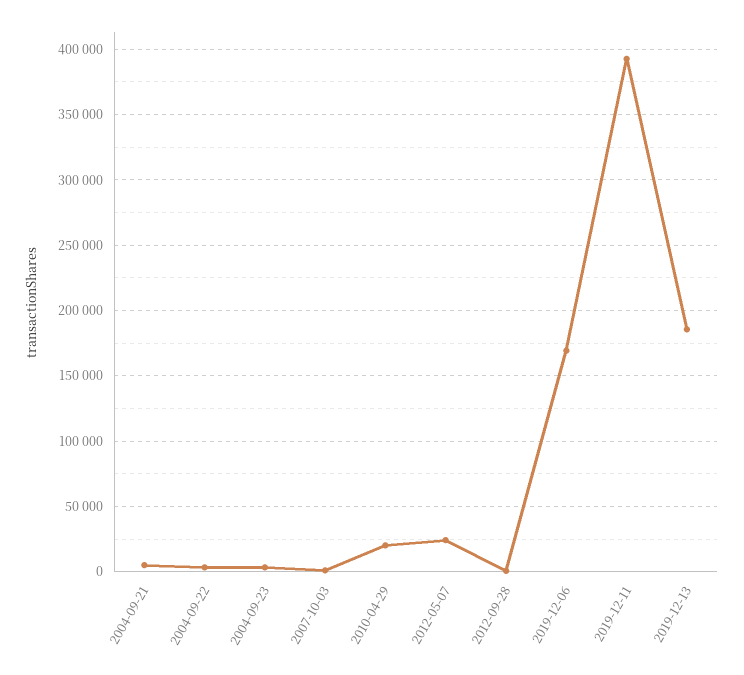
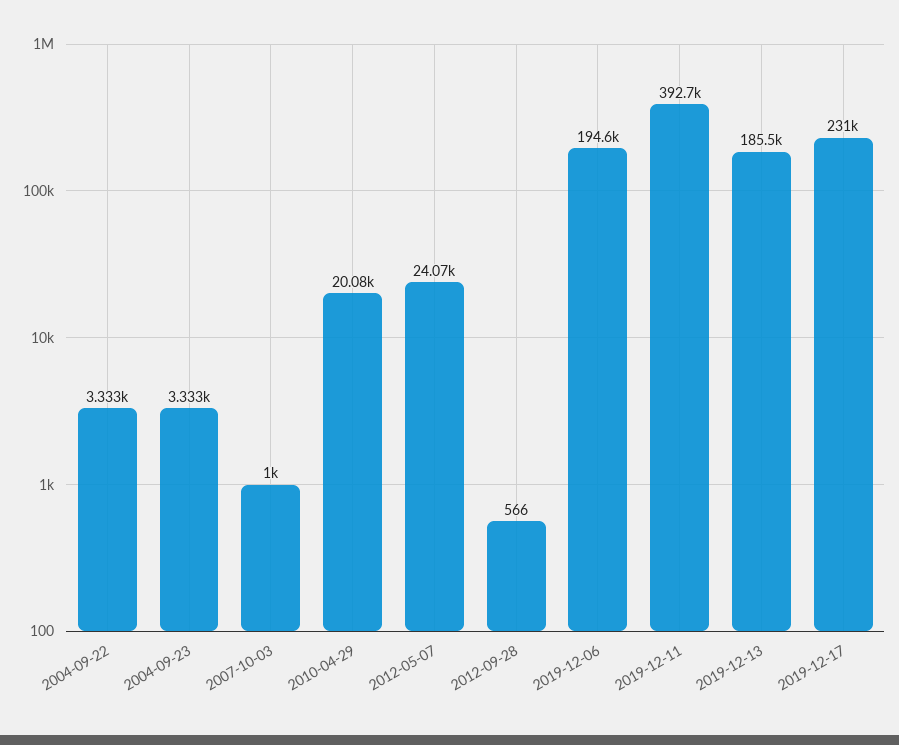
2004-09-21: 5000 -> none
2019-12-06: 170000 -> 194600
2019-12-17: none -> 231000

